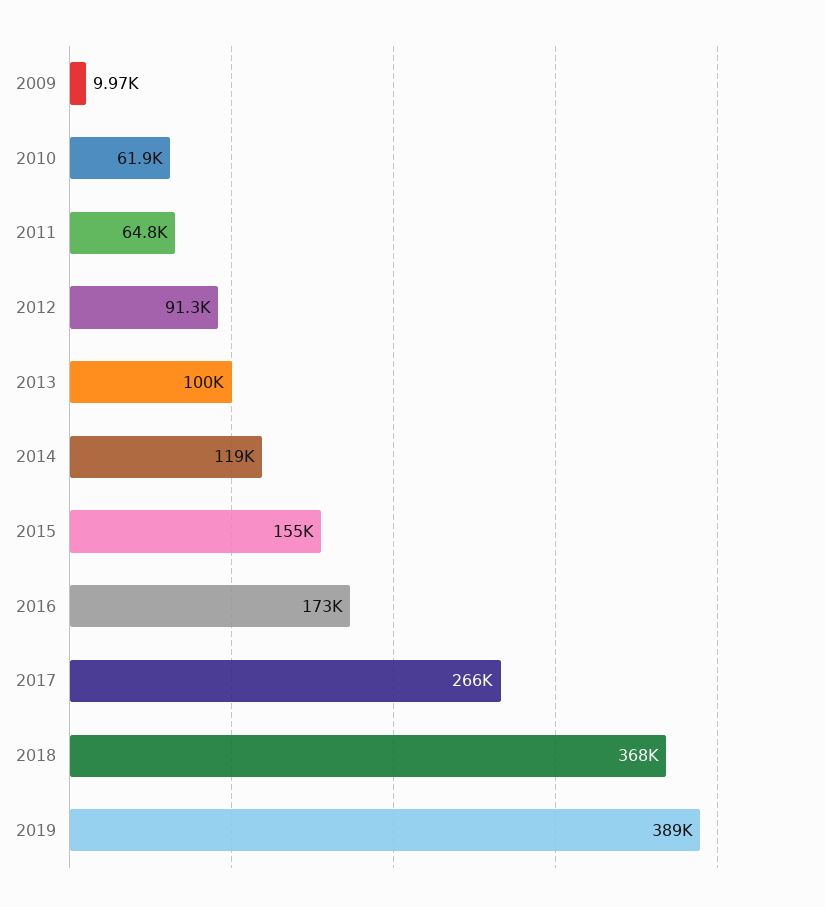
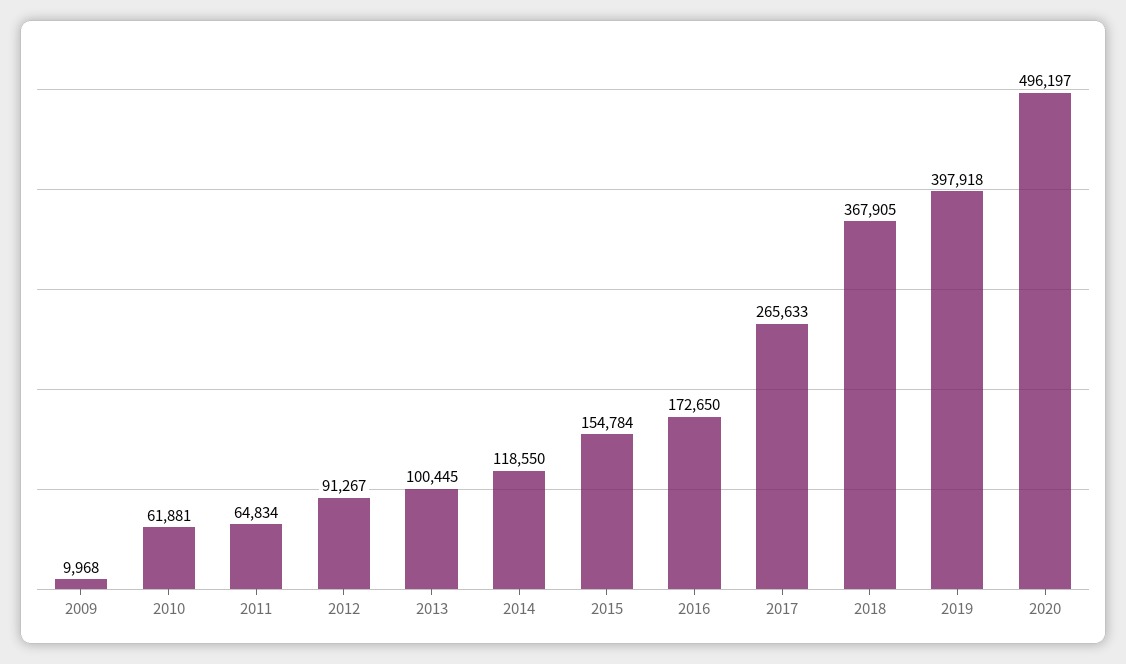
2019: 389000 -> 397918
2020: none -> 496197

